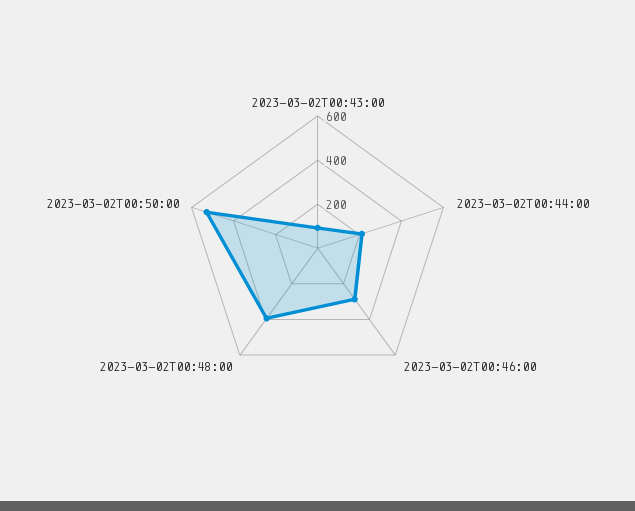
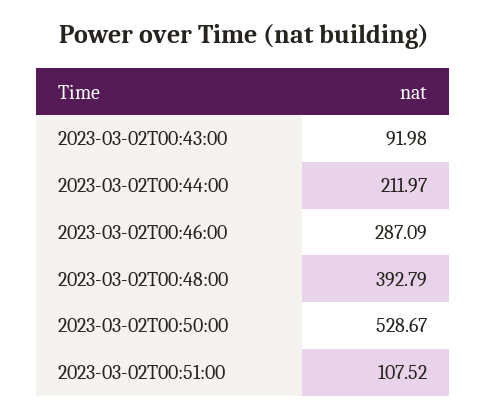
2023-03-02T00:51:00: none -> 107.52

